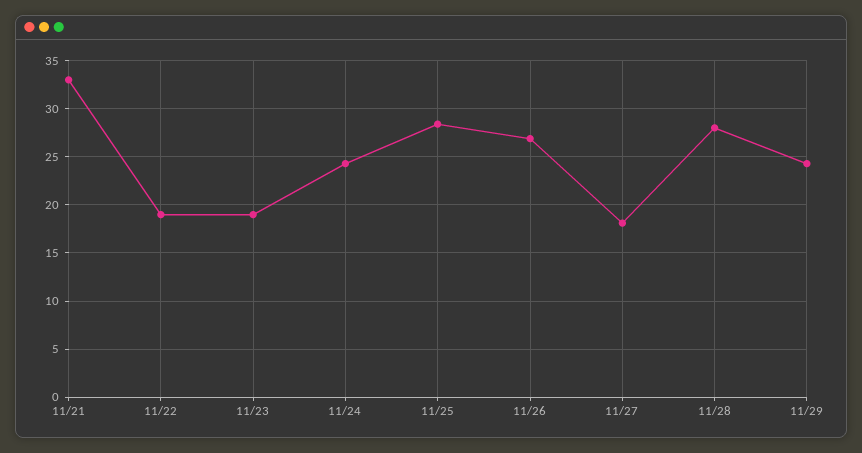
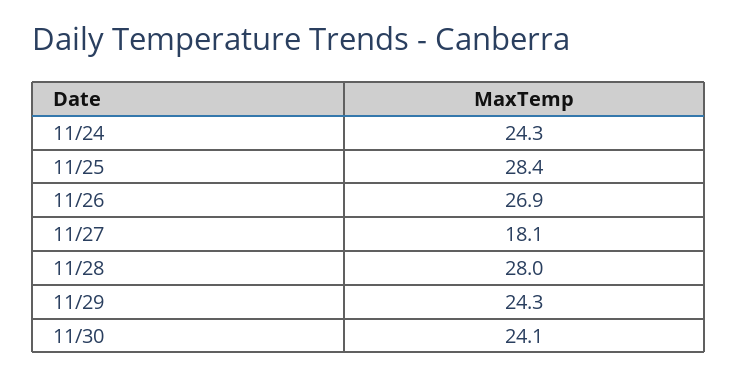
11/21: 33 -> none
11/22: 19 -> none
11/23: 19 -> none
11/30: none -> 24.1

